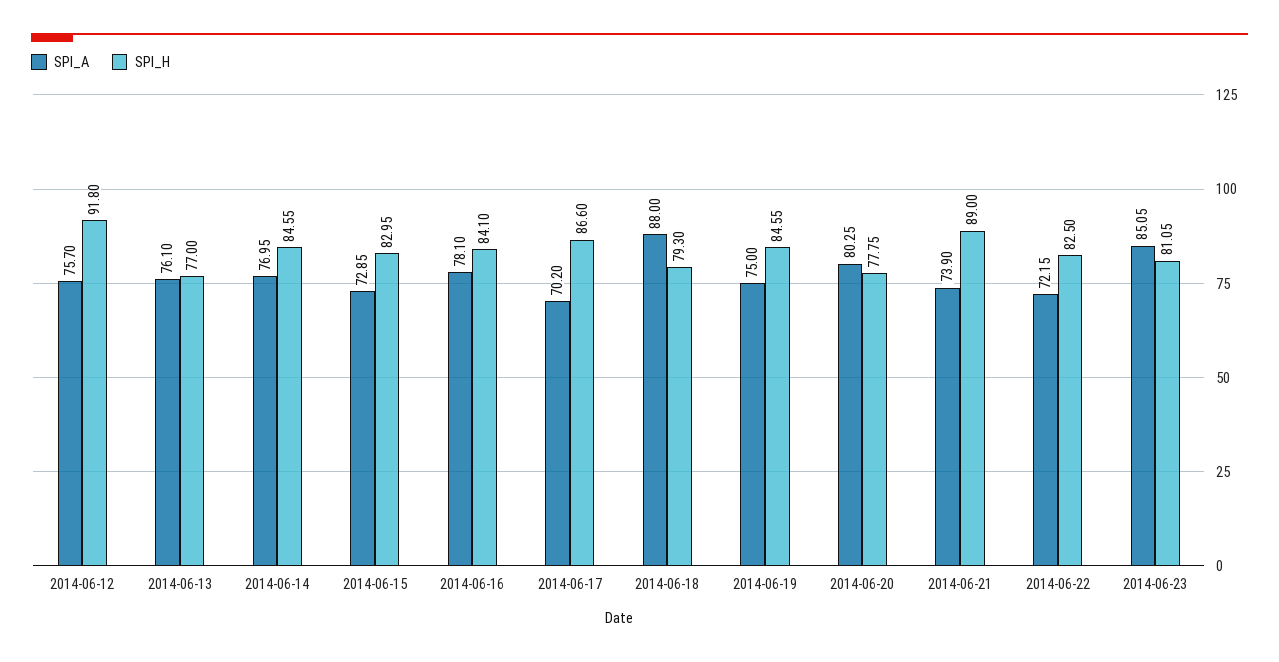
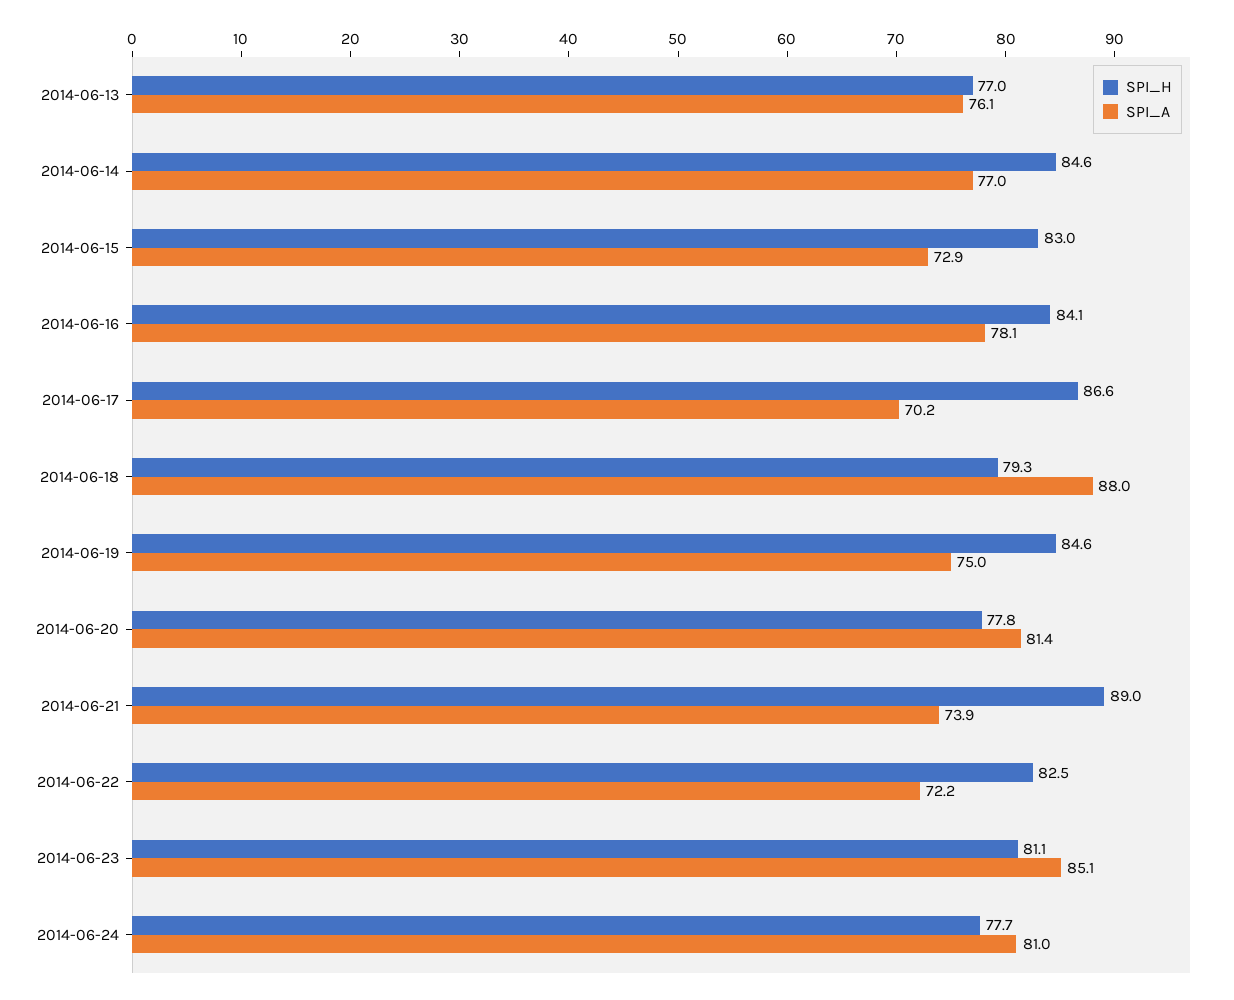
SPI_A, 2014-06-12: 75.7 -> none
SPI_H, 2014-06-12: 91.8 -> none
SPI_A, 2014-06-20: 80.25 -> 81.4
SPI_H, 2014-06-24: none -> 77.7
SPI_A, 2014-06-24: none -> 81

